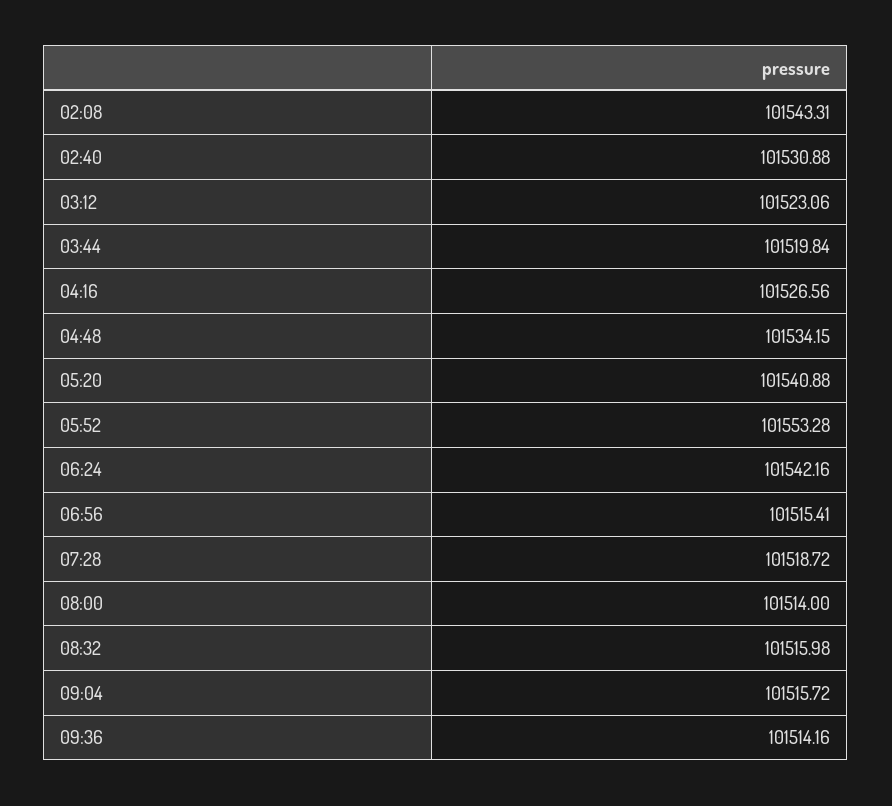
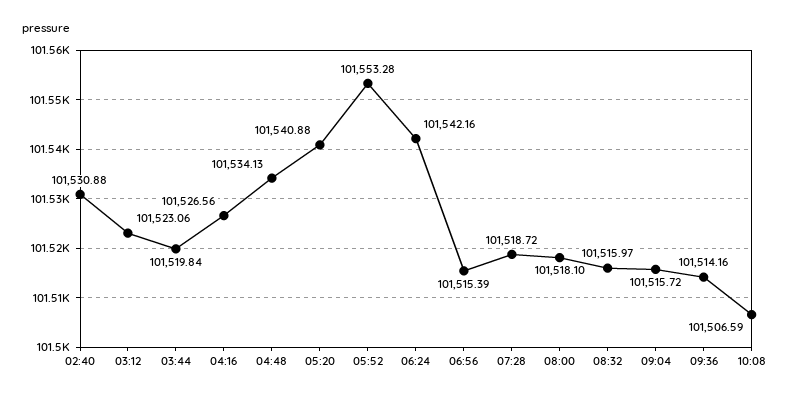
02:08: 101543.31 -> none
04:48: 101534.15 -> 101534.13
06:56: 101515.41 -> 101515.39
08:00: 101514 -> 101518.1
08:32: 101515.98 -> 101515.97
10:08: none -> 101506.59

